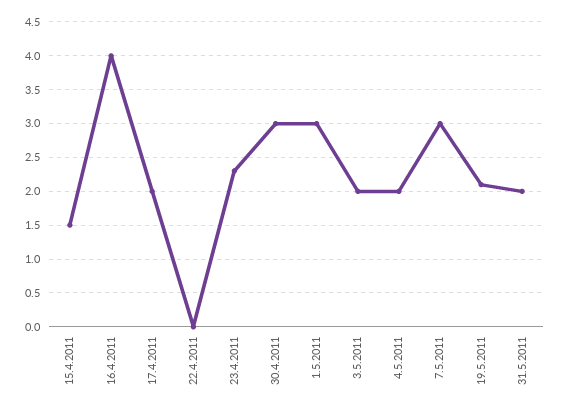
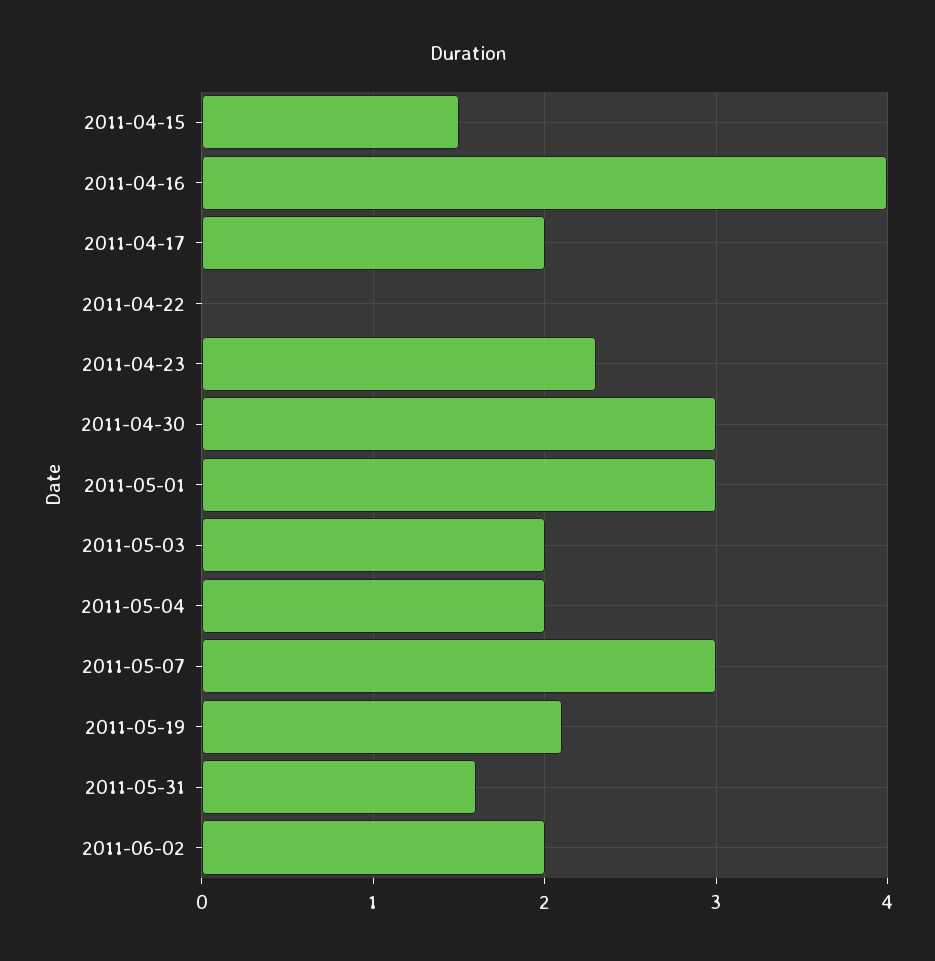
31.5.2011: 2 -> 1.6
2011-06-02: none -> 2

